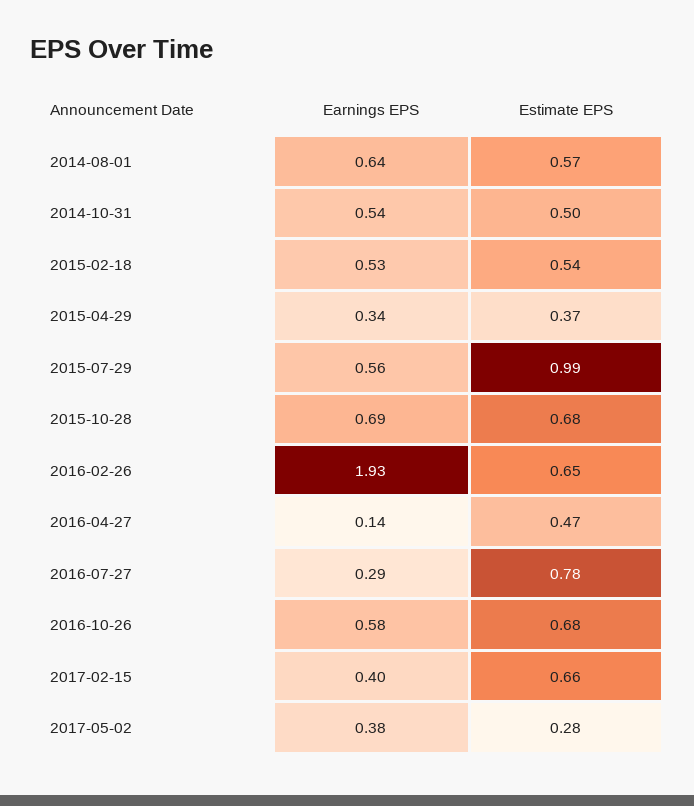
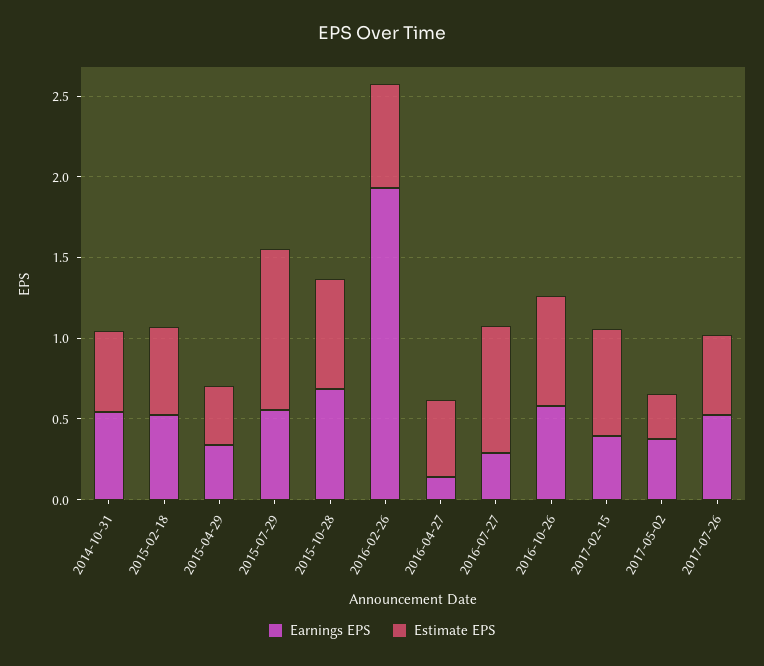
Earnings EPS, 2014-08-01: 0.64 -> none
Estimate EPS, 2014-08-01: 0.57 -> none
Earnings EPS, 2017-07-26: none -> 0.5
Estimate EPS, 2017-07-26: none -> 0.5

